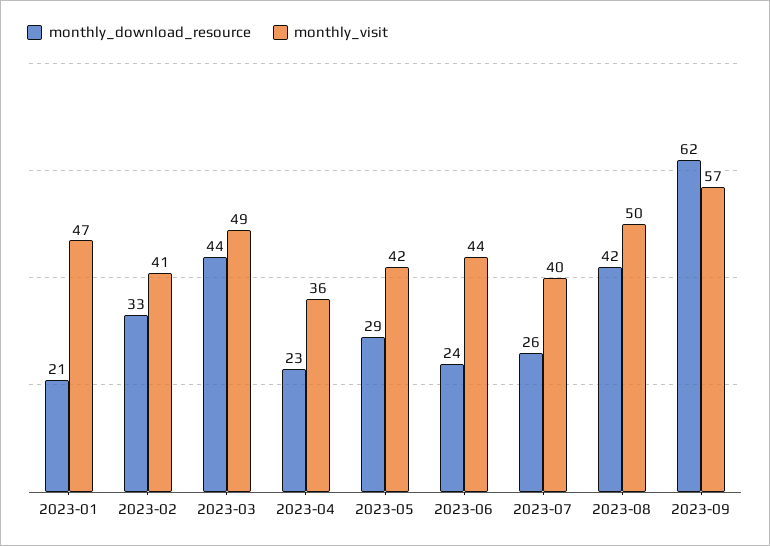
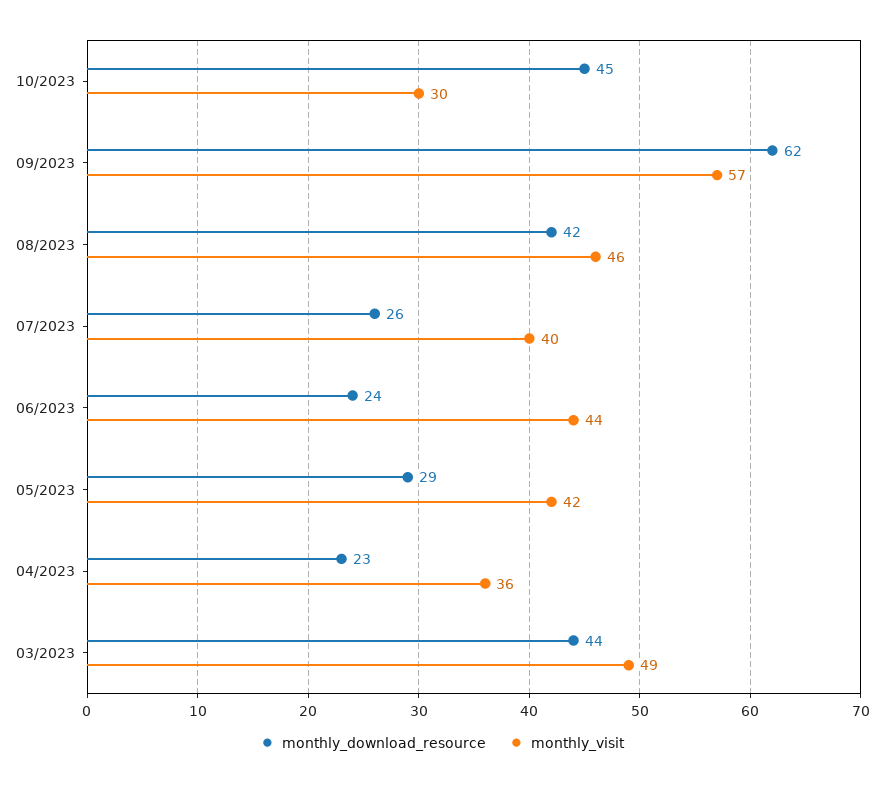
monthly_download_resource, 2023-01: 21 -> none
monthly_visit, 2023-01: 47 -> none
monthly_download_resource, 2023-02: 33 -> none
monthly_visit, 2023-02: 41 -> none
monthly_visit, 2023-08: 50 -> 46
monthly_download_resource, 10/2023: none -> 45
monthly_visit, 10/2023: none -> 30

